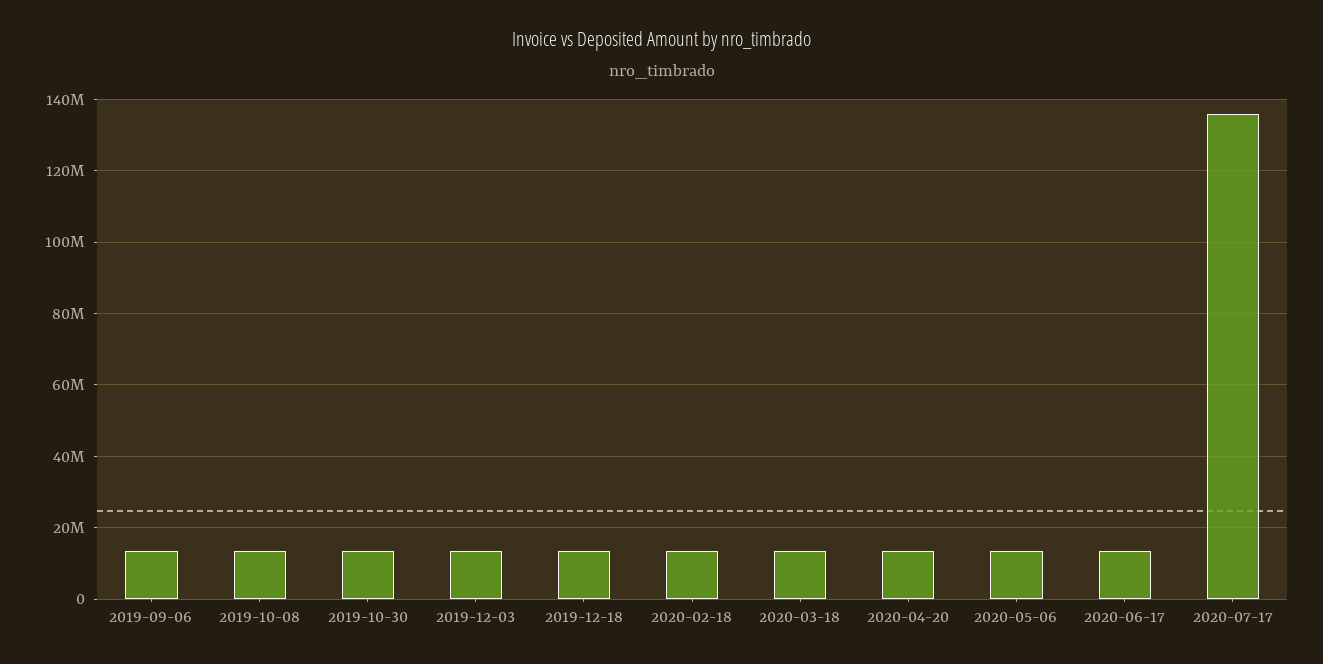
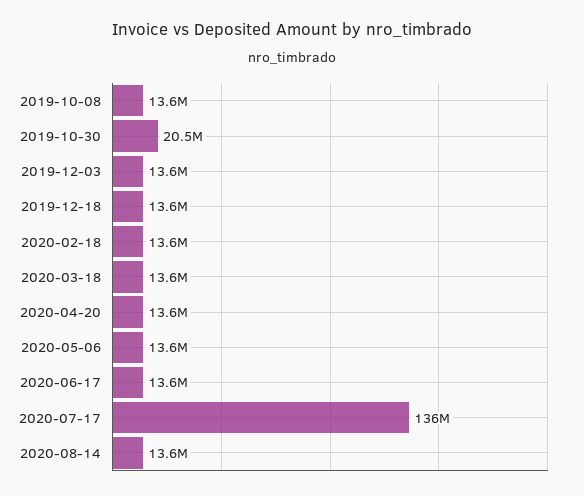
2019-09-06: 14000000 -> none
2019-10-30: 14000000 -> 20500000
2020-08-14: none -> 13600000

